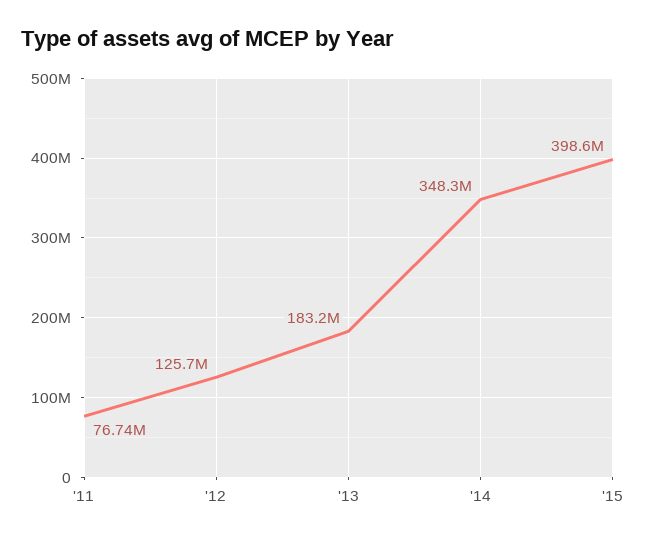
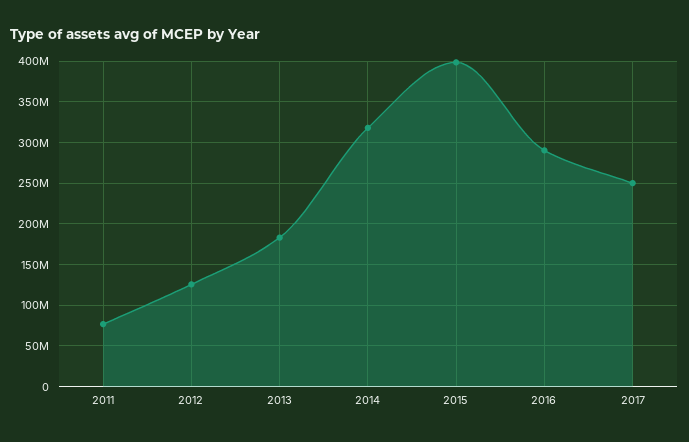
'14: 348300000 -> 320000000
2016: none -> 290000000
2017: none -> 250000000

